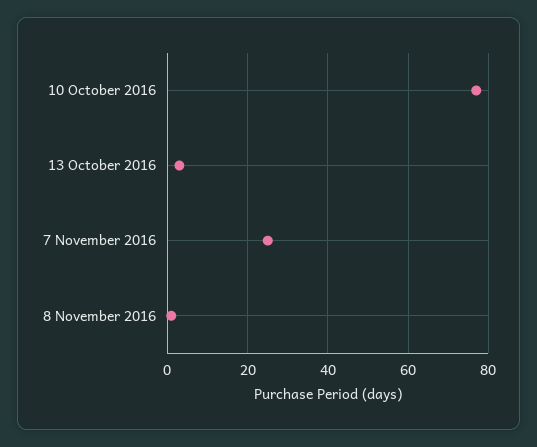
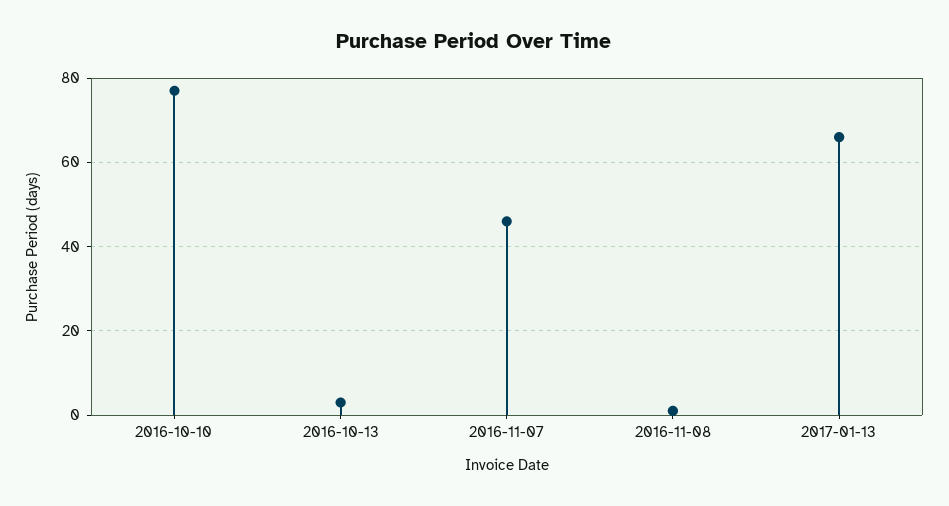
7 November 2016: 25 -> 45
2017-01-13: none -> 65

